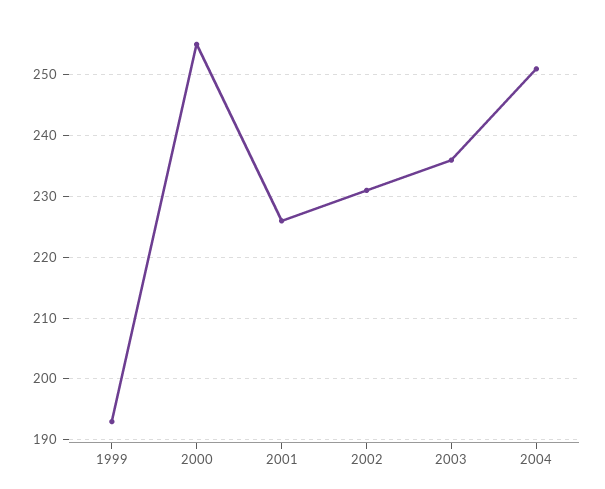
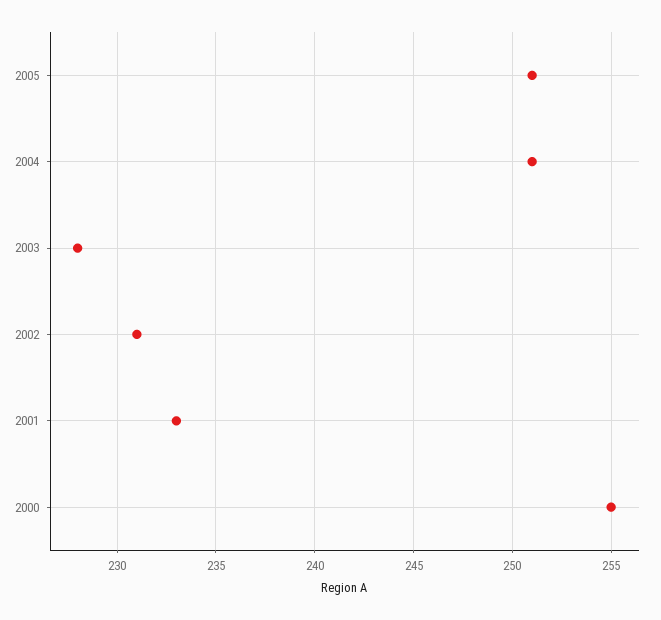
1999: 193 -> none
2001: 226 -> 233
2003: 236 -> 228
2005: none -> 251

